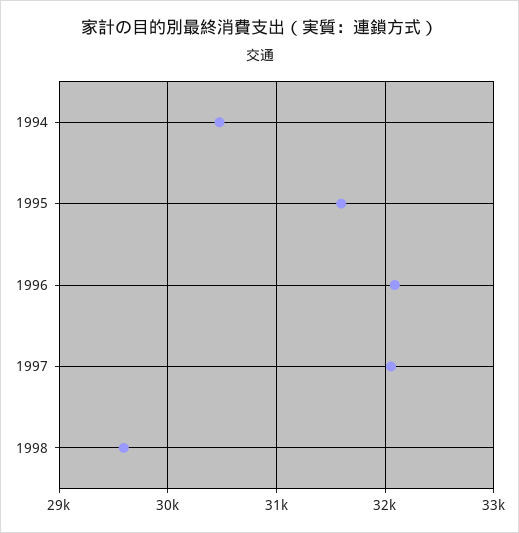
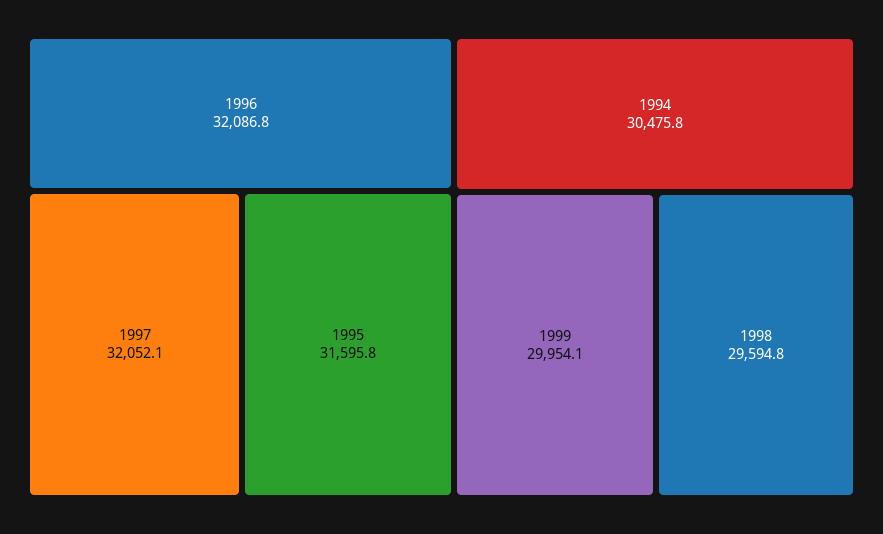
1999: none -> 29954.1

